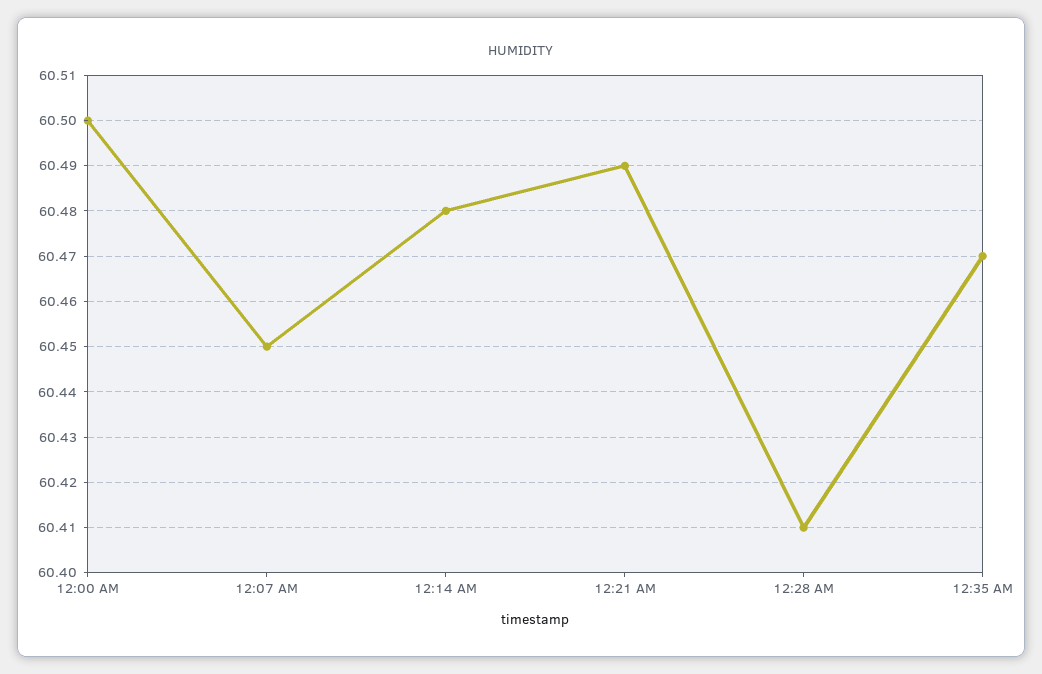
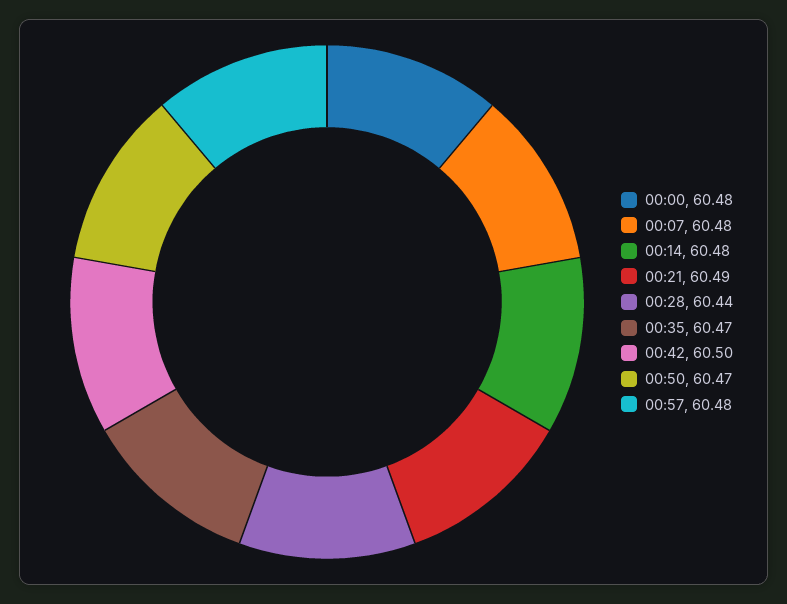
12:00 AM: 60.5 -> 60.48
12:07 AM: 60.45 -> 60.48
12:28 AM: 60.41 -> 60.44
00:42: none -> 60.5
00:50: none -> 60.47
00:57: none -> 60.48

